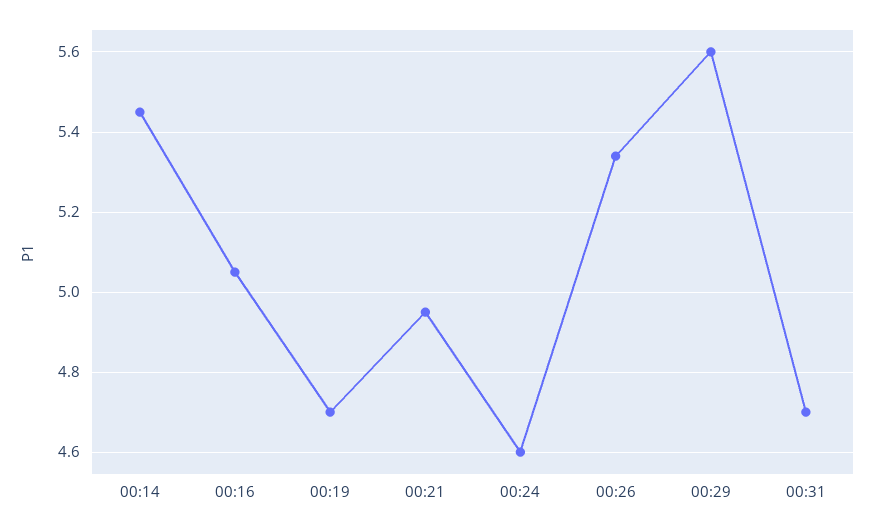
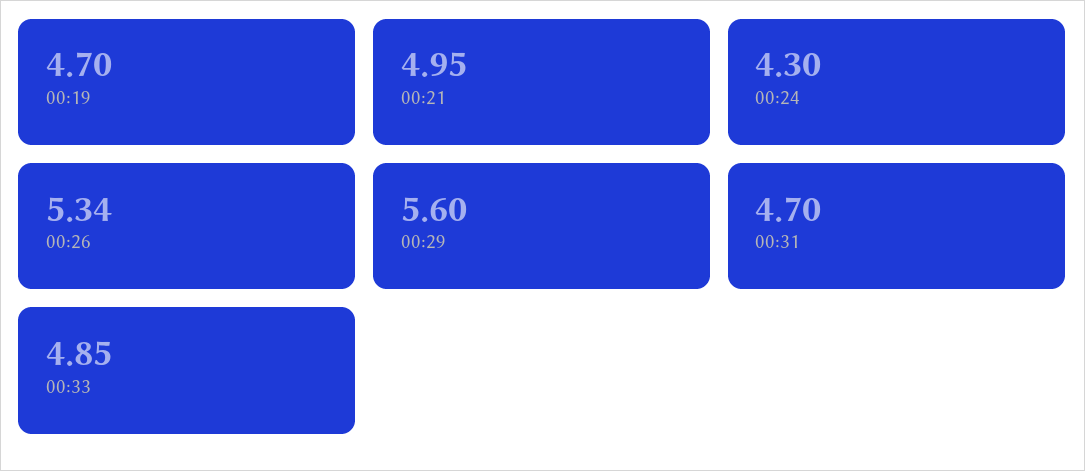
00:14: 5.45 -> none
00:16: 5.05 -> none
00:24: 4.6 -> 4.3
00:33: none -> 4.85

